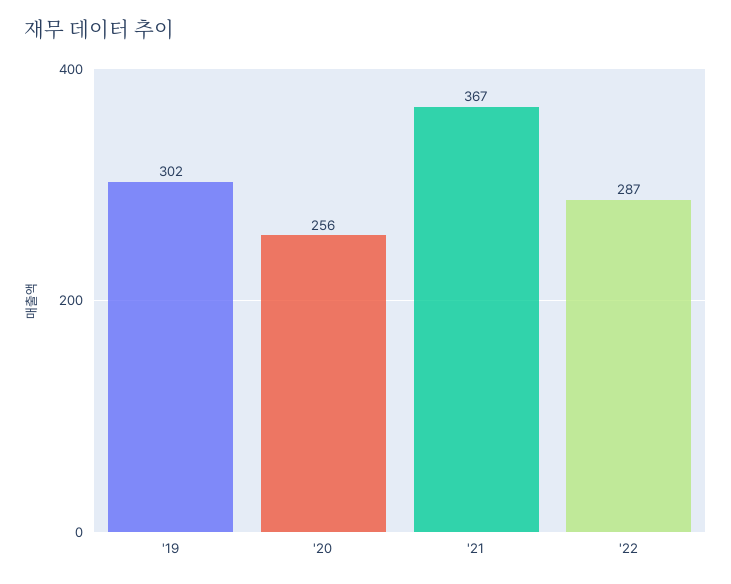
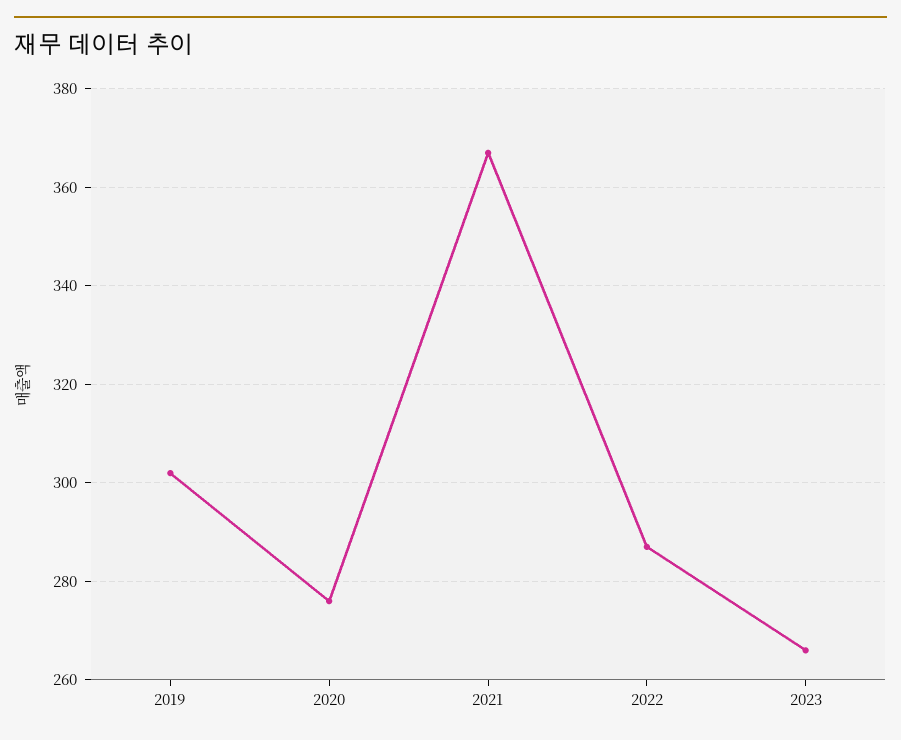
'20: 256 -> 275
2023: none -> 265

